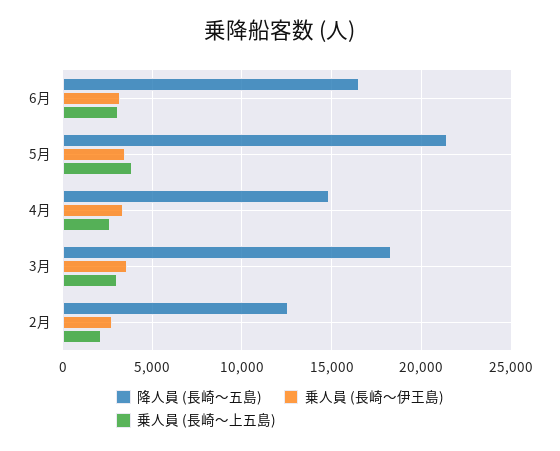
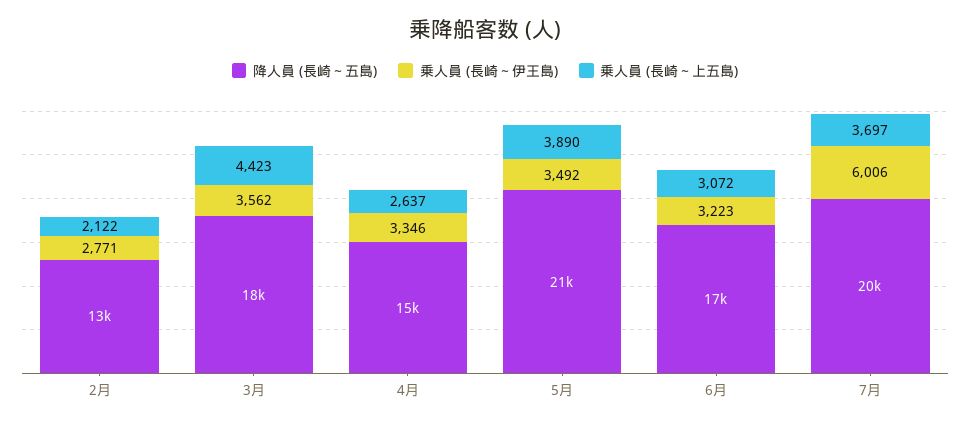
乗人員 (長崎～上五島), 3月: 3000 -> 4423
降人員 (長崎～五島), 7月: none -> 20000
乗人員 (長崎～伊王島), 7月: none -> 6006
乗人員 (長崎～上五島), 7月: none -> 3697

